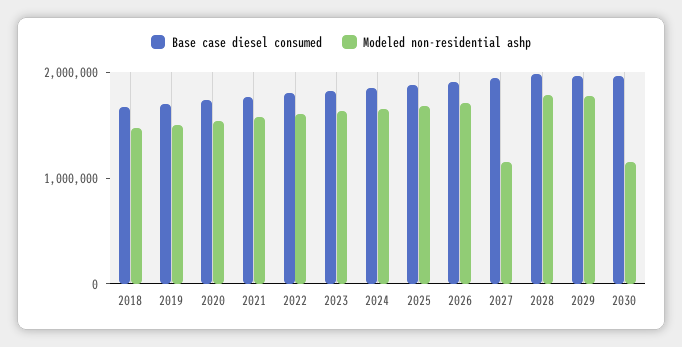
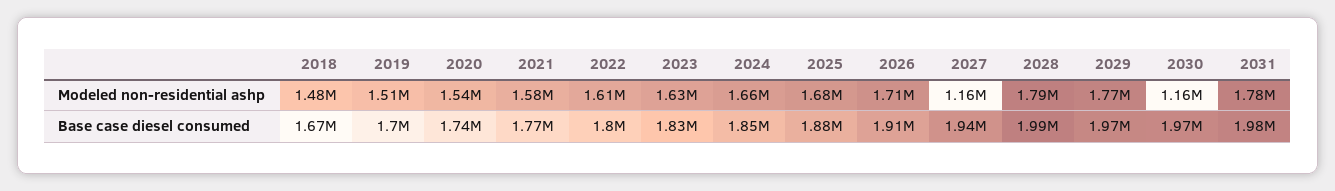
Modeled non-residential ashp, 2031: none -> 1780000
Base case diesel consumed, 2031: none -> 1980000

